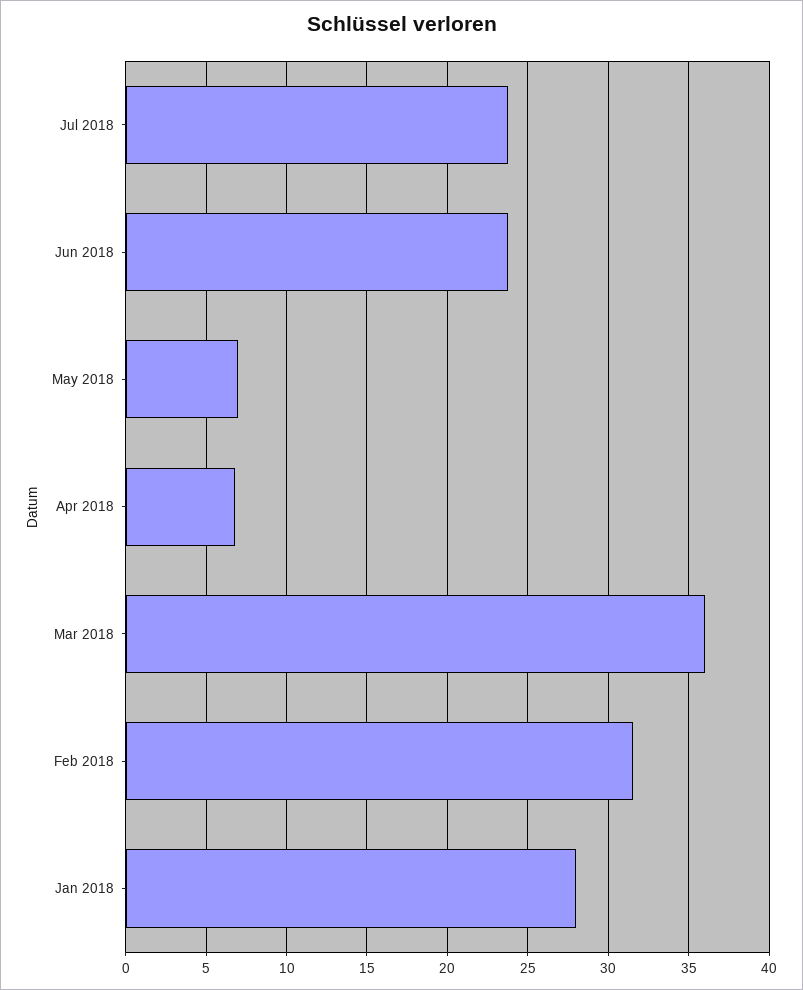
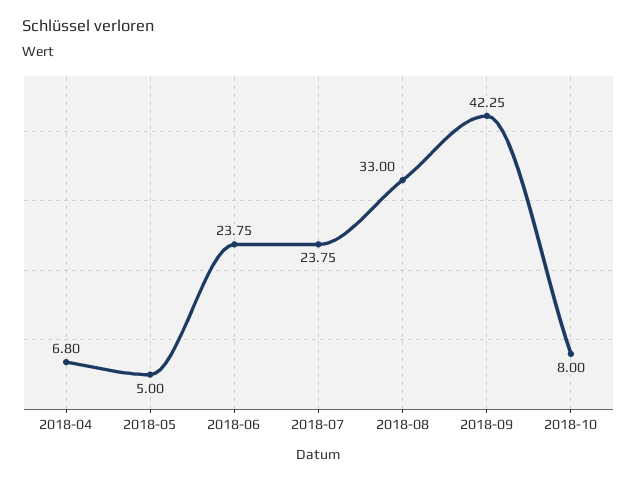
May 2018: 7 -> 5
Mar 2018: 36 -> none
Feb 2018: 31.5 -> none
Jan 2018: 28 -> none
2018-08: none -> 33
2018-09: none -> 42.25
2018-10: none -> 8

